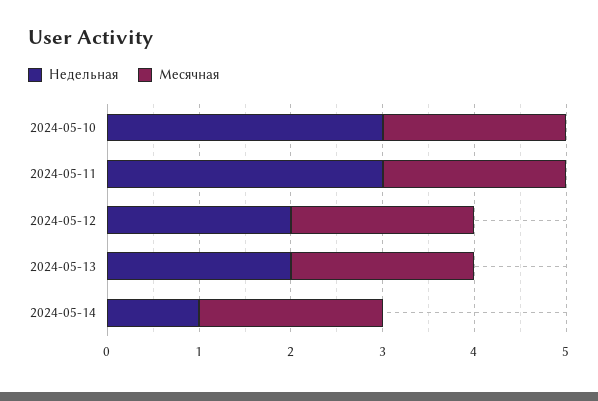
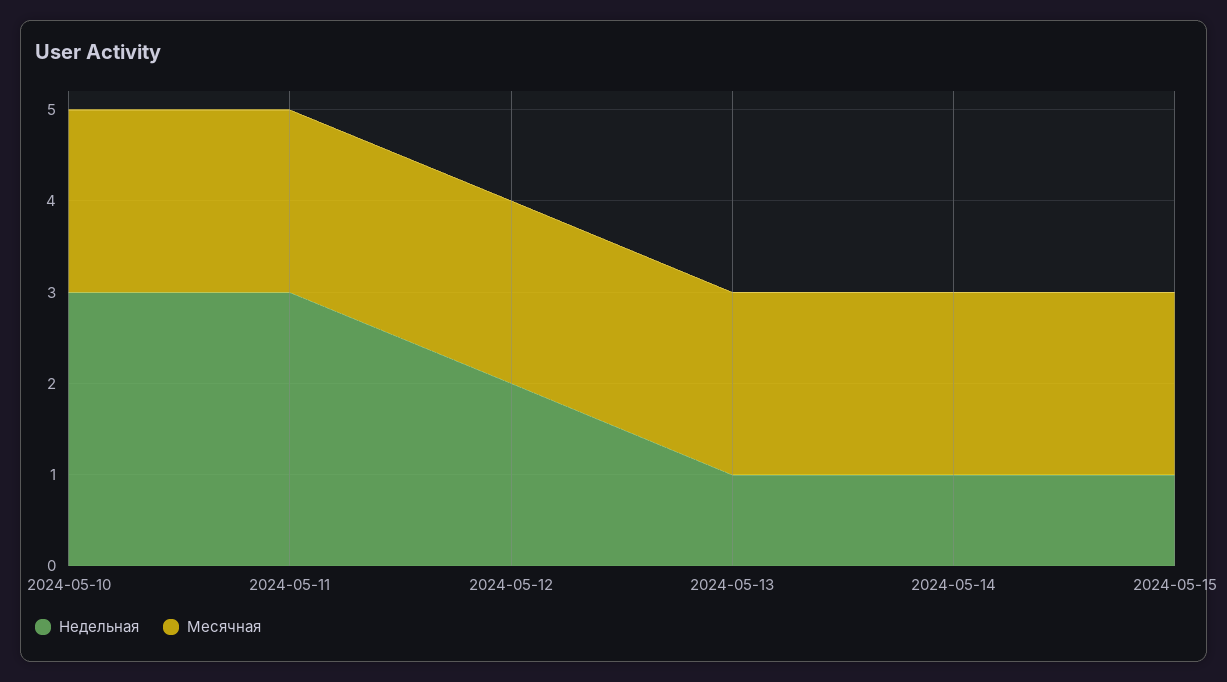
Недельная, 2024-05-13: 2 -> 1
Недельная, 2024-05-15: none -> 1
Месячная, 2024-05-15: none -> 2

